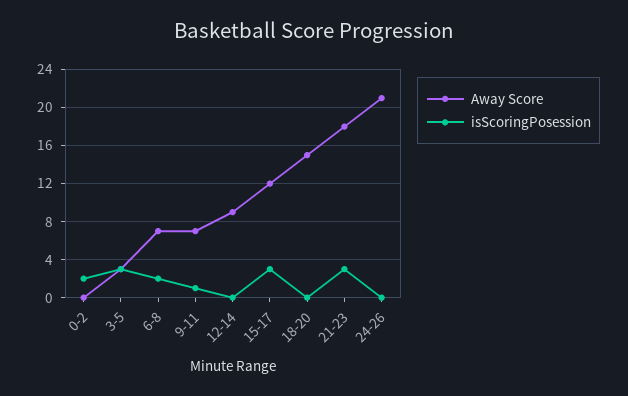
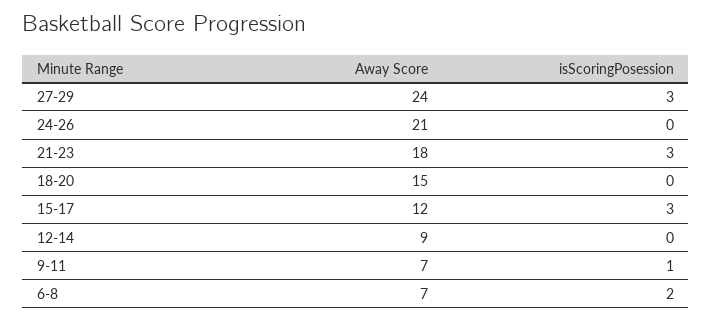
Away Score, 0-2: 0 -> none
isScoringPosession, 0-2: 2 -> none
Away Score, 3-5: 3 -> none
isScoringPosession, 3-5: 3 -> none
Away Score, 27-29: none -> 24
isScoringPosession, 27-29: none -> 3

